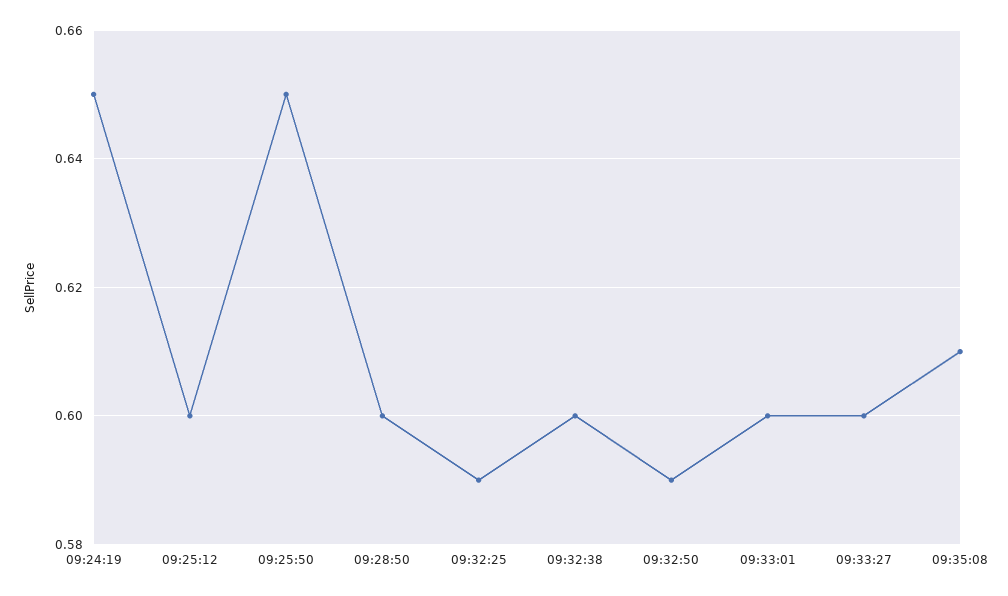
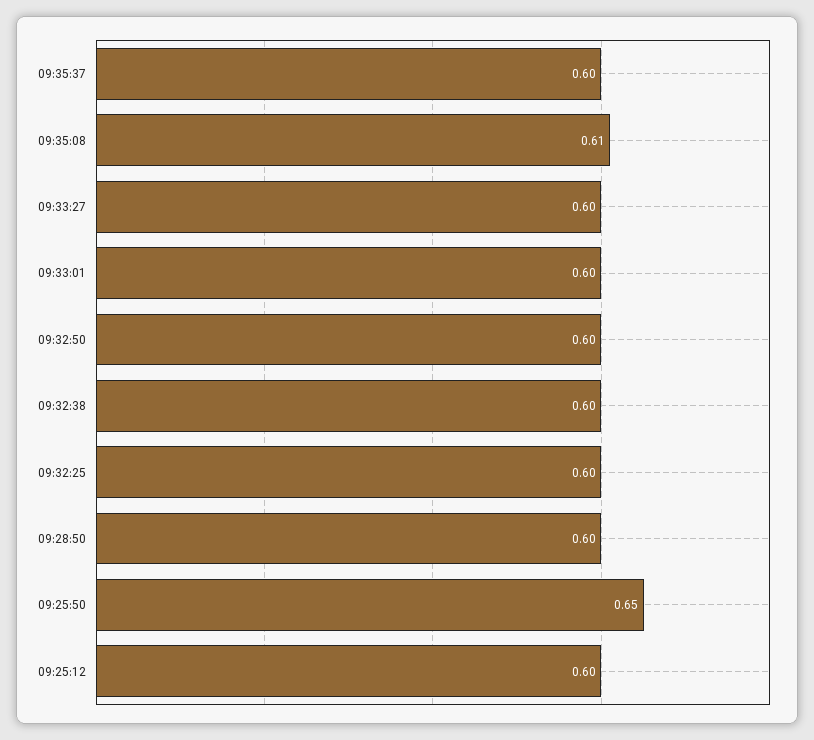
09:24:19: 0.65 -> none
09:32:25: 0.59 -> 0.6
09:32:50: 0.59 -> 0.6
09:35:37: none -> 0.6

